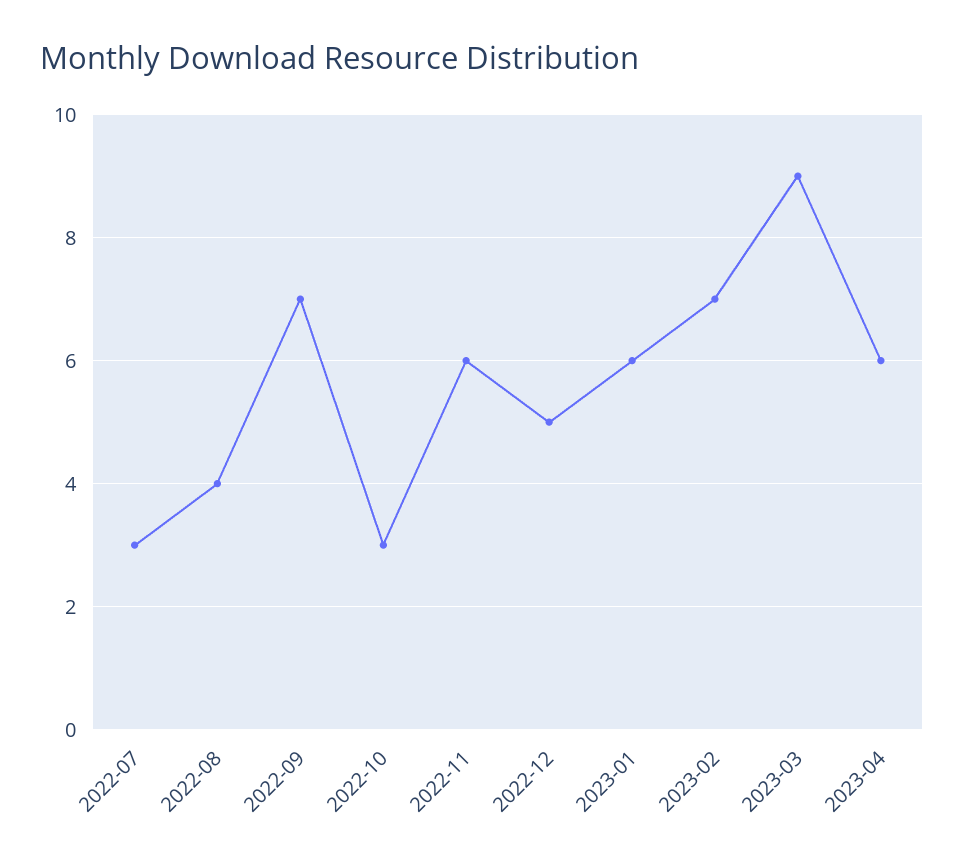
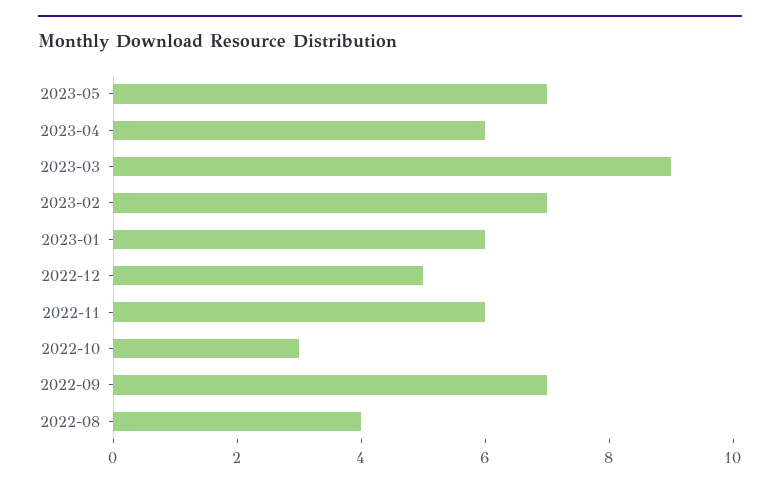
2022-07: 3 -> none
2023-05: none -> 7

